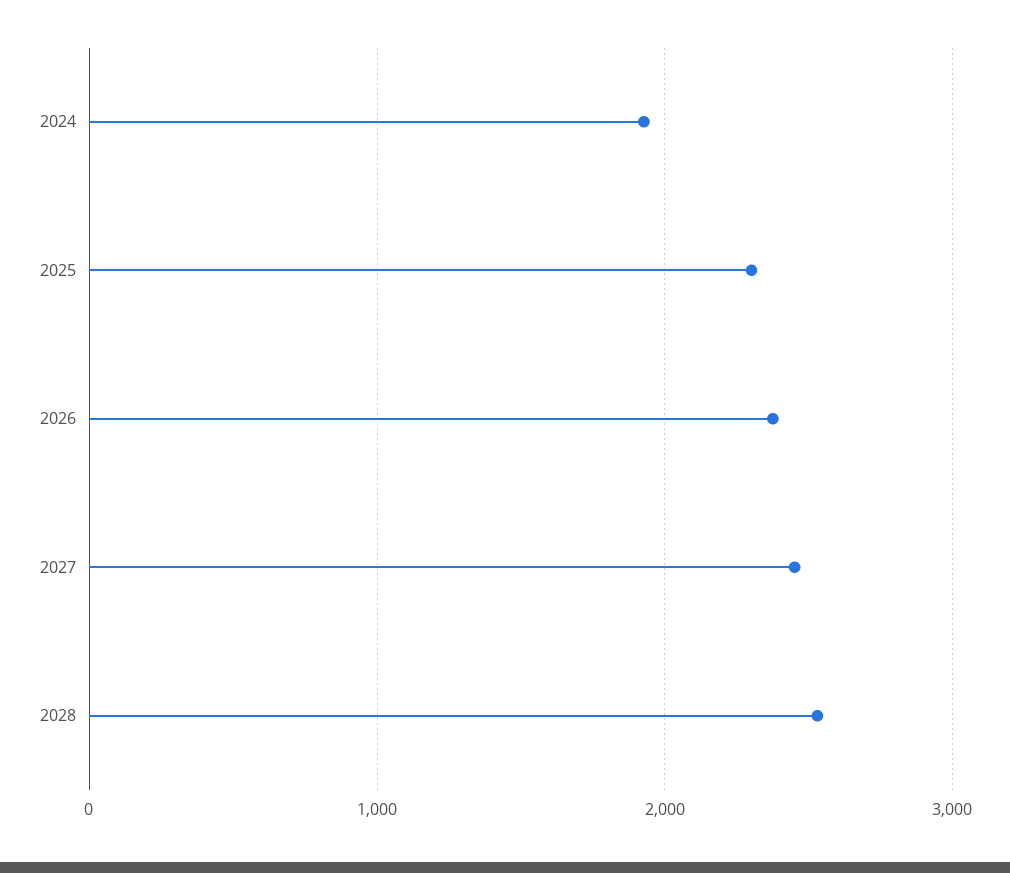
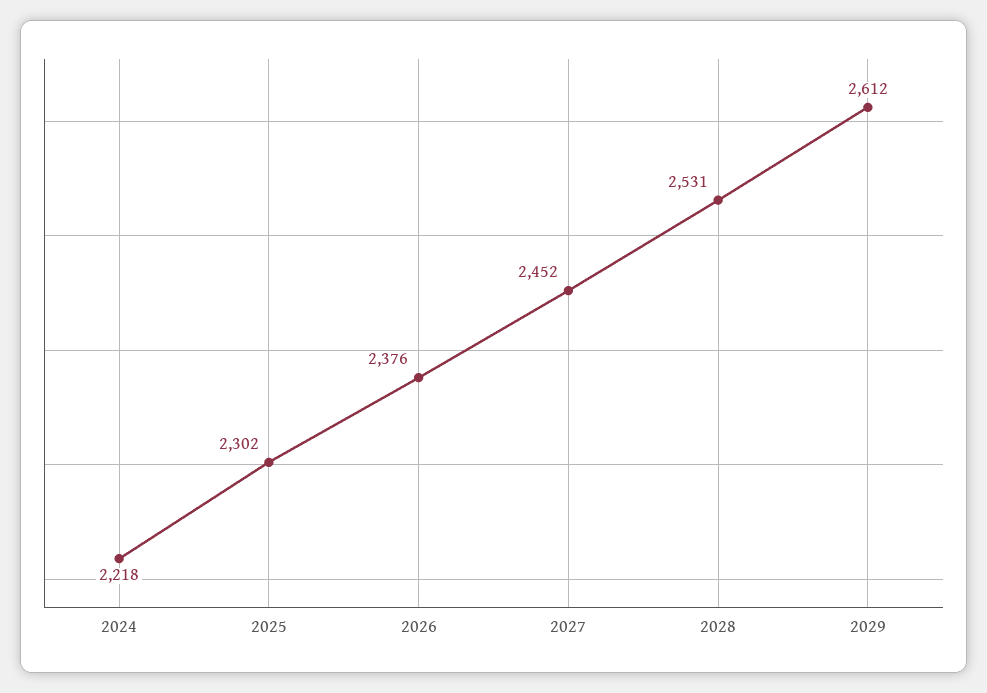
2024: 1900 -> 2218
2029: none -> 2612

